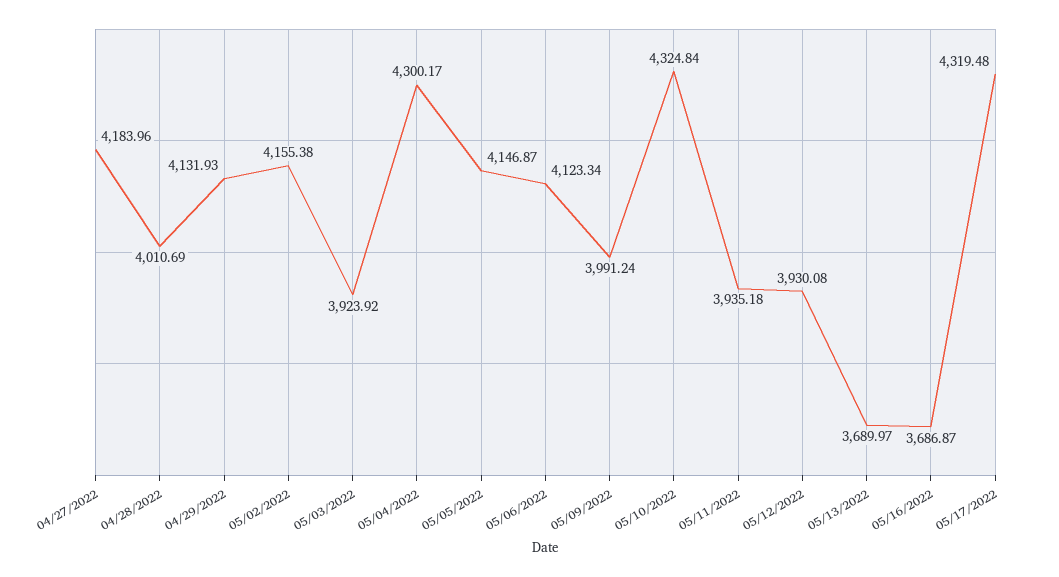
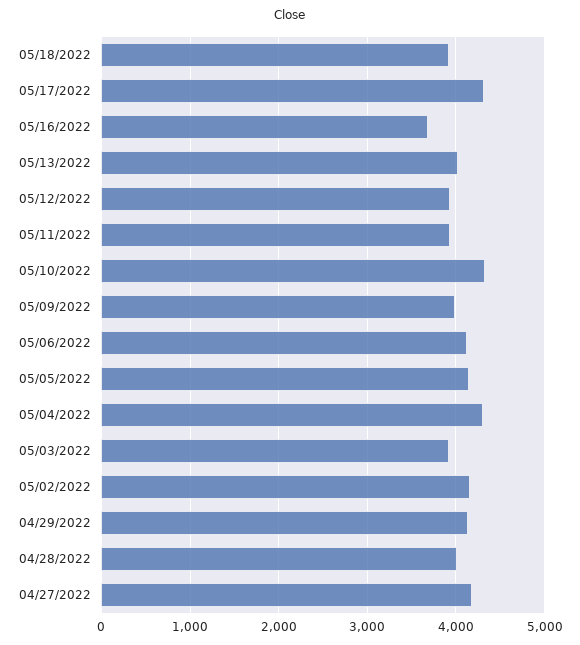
05/13/2022: 3689.97 -> 4000
05/18/2022: none -> 3900

